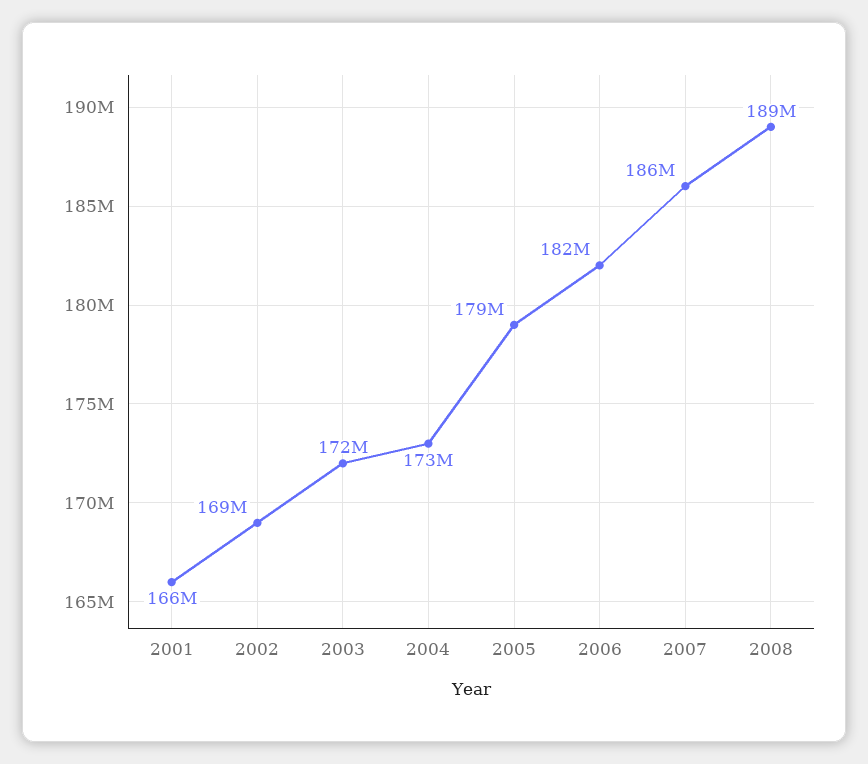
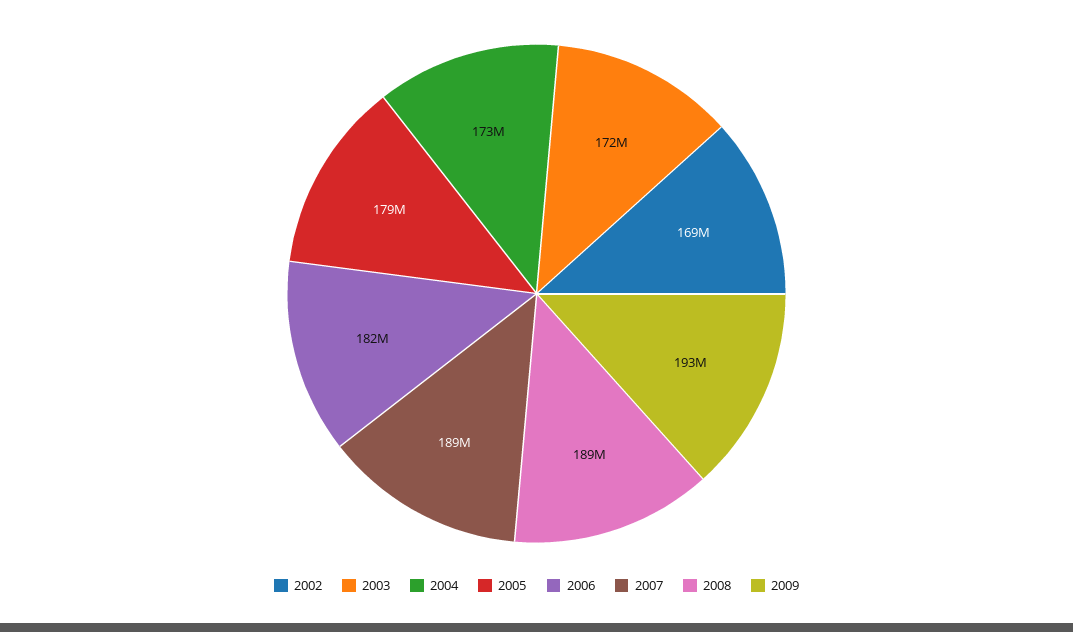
2001: 166000000 -> none
2007: 186000000 -> 189000000
2009: none -> 193000000

